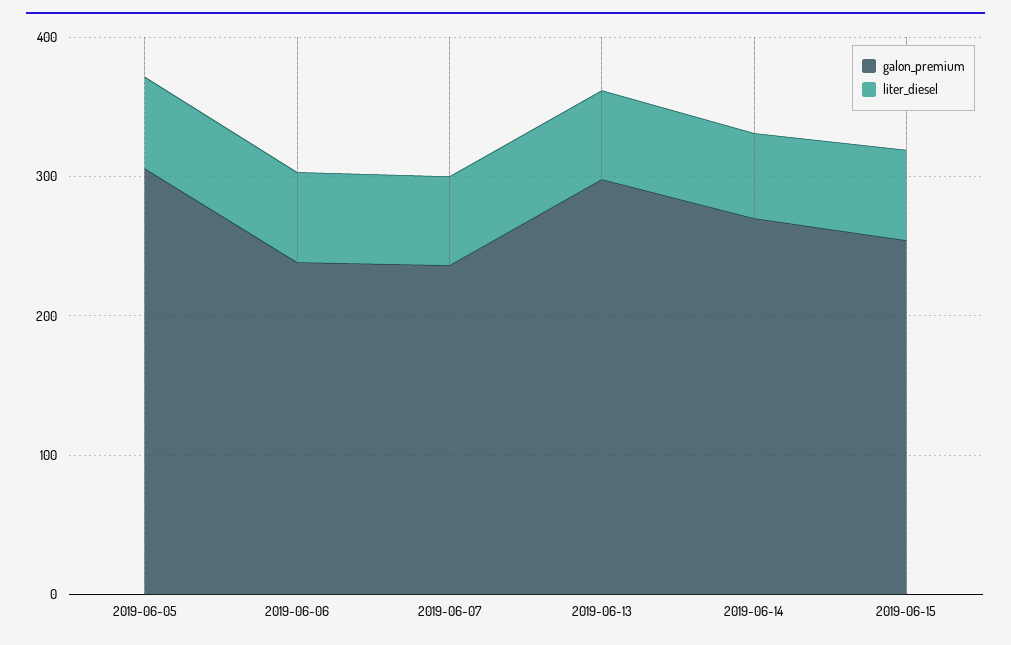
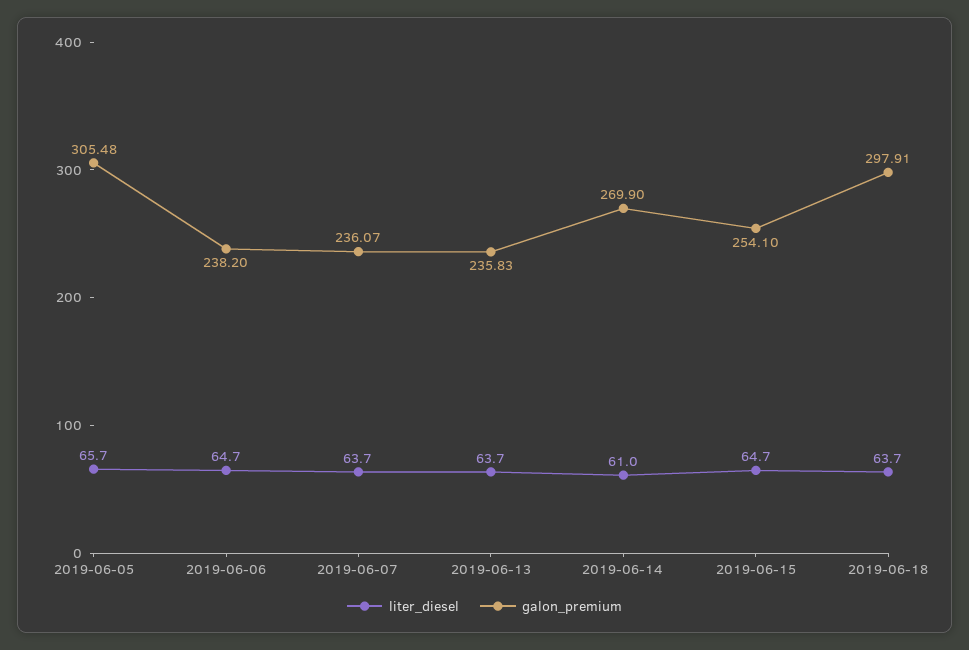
galon_premium, 2019-06-13: 300 -> 235.83
liter_diesel, 2019-06-18: none -> 63.7
galon_premium, 2019-06-18: none -> 297.91

